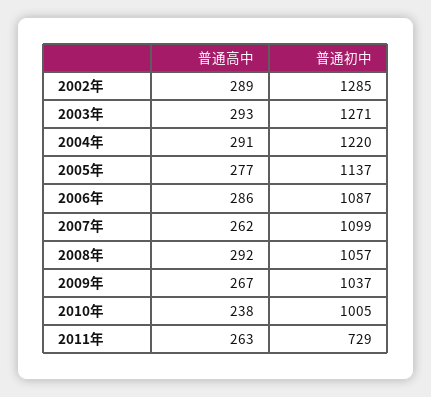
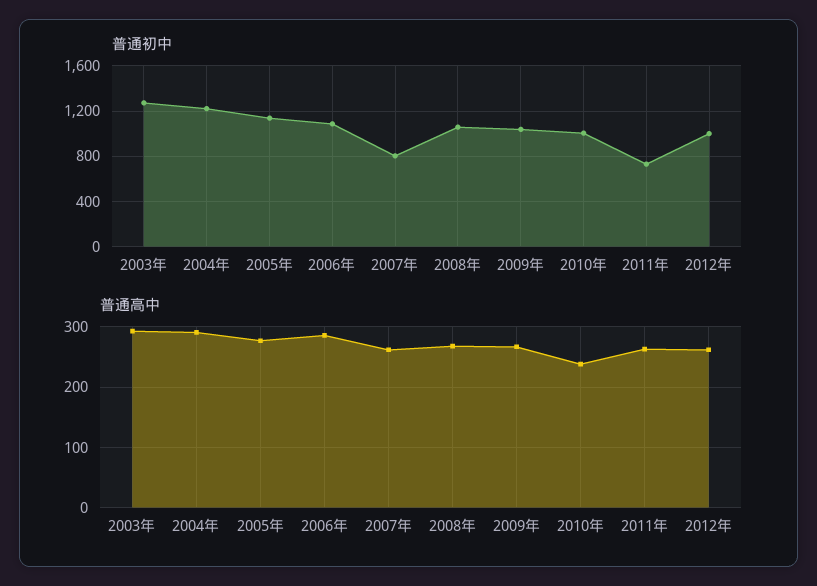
普通高中, 2002年: 289 -> none
普通初中, 2002年: 1285 -> none
普通初中, 2007年: 1099 -> 800
普通高中, 2008年: 292 -> 270
普通初中, 2012年: none -> 1000
普通高中, 2012年: none -> 260

